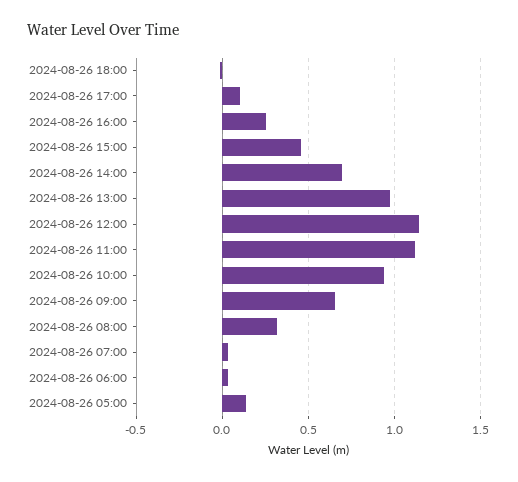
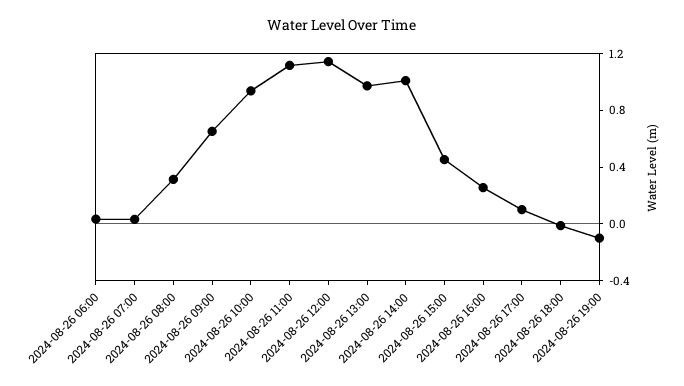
2024-08-26 14:00: 0.7 -> 1
2024-08-26 05:00: 0.15 -> none
2024-08-26 19:00: none -> -0.1

